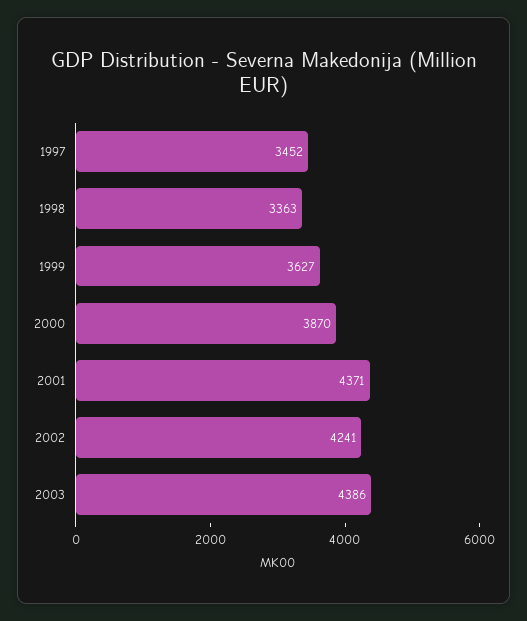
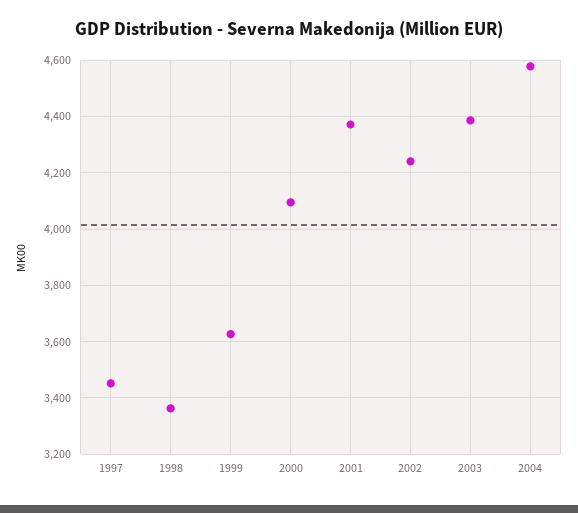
2000: 3870 -> 4100
2004: none -> 4575

